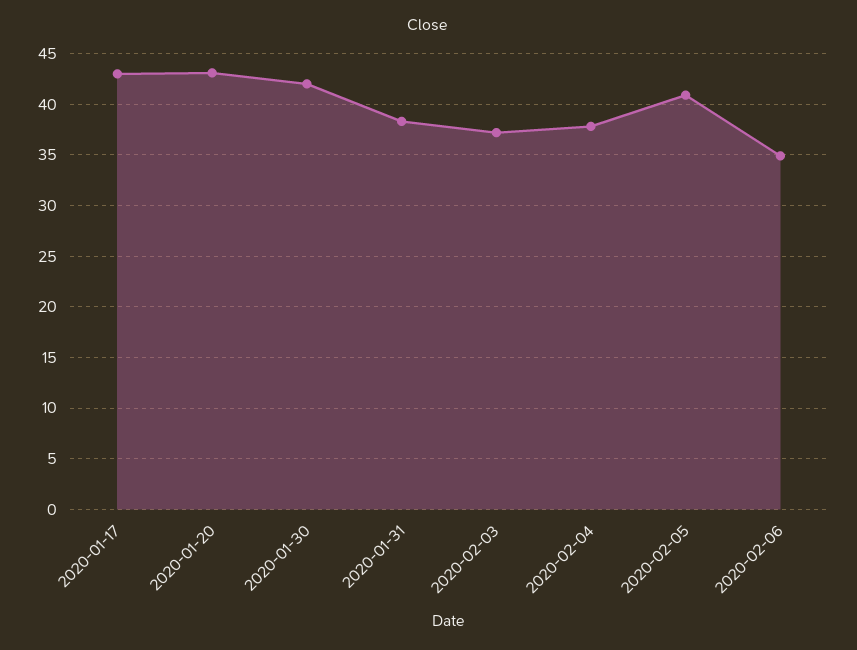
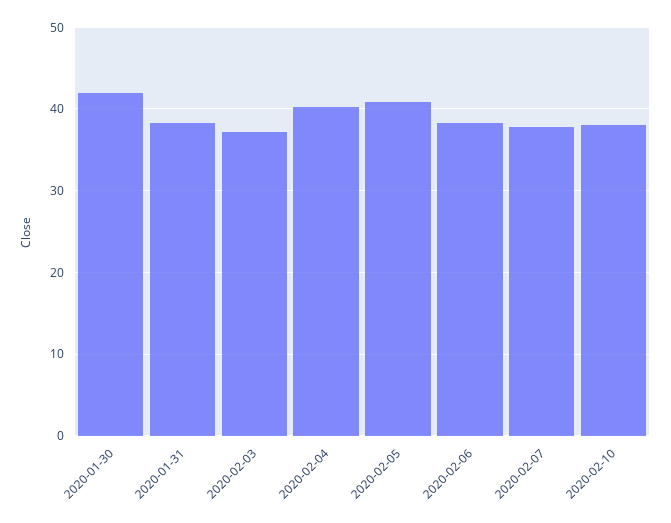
2020-01-17: 43 -> none
2020-01-20: 43 -> none
2020-02-04: 38 -> 40
2020-02-06: 35 -> 38
2020-02-07: none -> 38
2020-02-10: none -> 38

